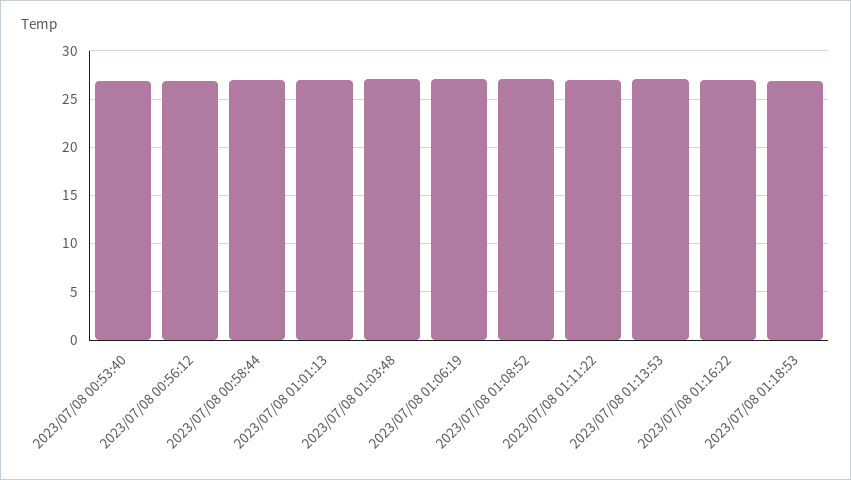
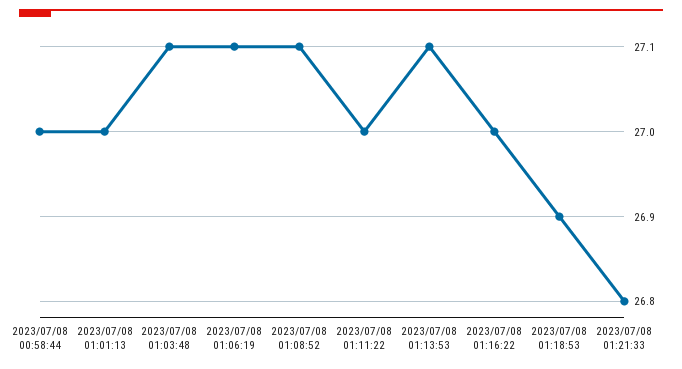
2023/07/08 00:53:40: 27 -> none
2023/07/08 00:56:12: 27 -> none
2023/07/08 01:21:33: none -> 26.8

